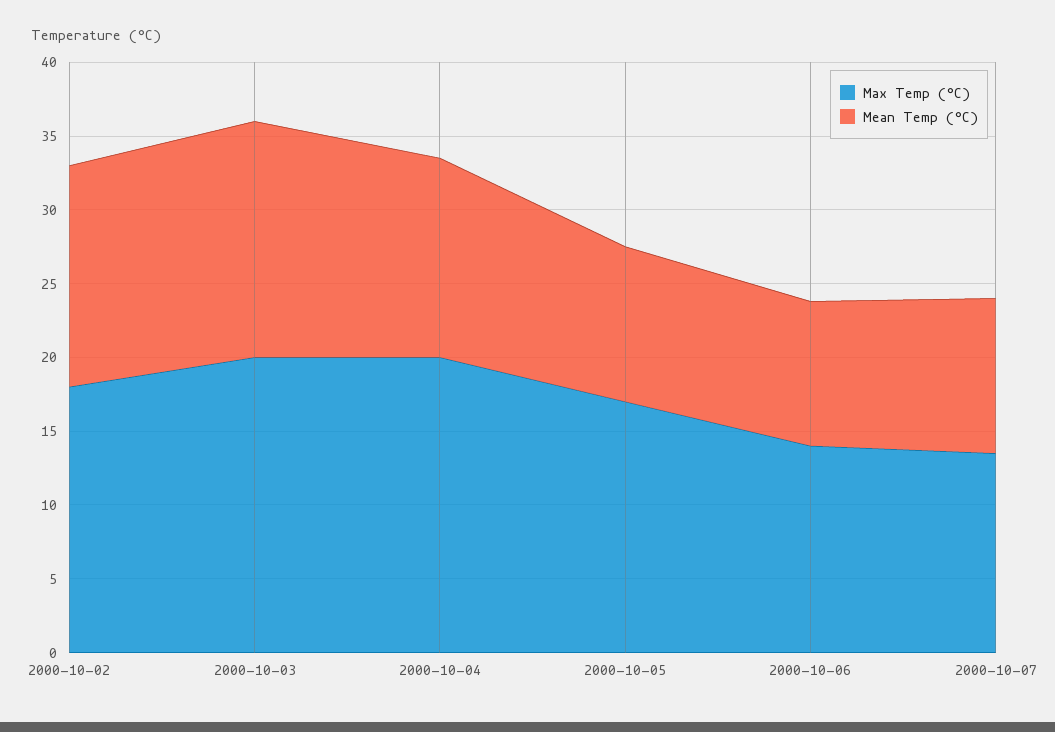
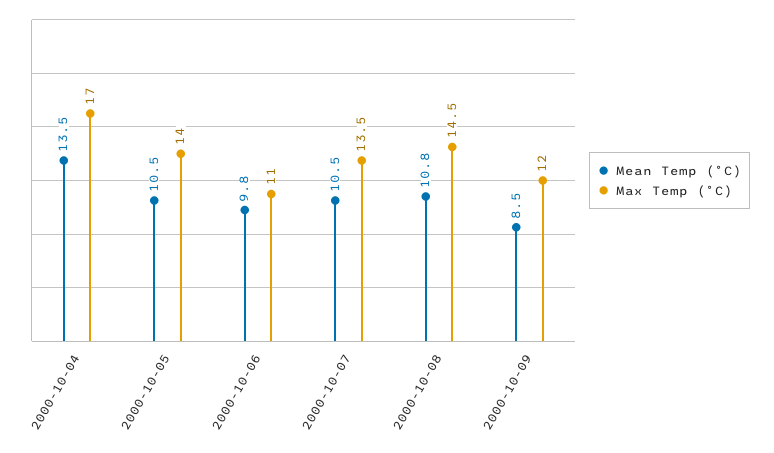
Max Temp (°C), 2000-10-02: 18 -> none
Mean Temp (°C), 2000-10-02: 15 -> none
Max Temp (°C), 2000-10-03: 20 -> none
Mean Temp (°C), 2000-10-03: 16 -> none
Max Temp (°C), 2000-10-04: 20 -> 17
Max Temp (°C), 2000-10-05: 17 -> 14
Max Temp (°C), 2000-10-06: 14 -> 11
Mean Temp (°C), 2000-10-08: none -> 10.8
Max Temp (°C), 2000-10-08: none -> 14.5
Mean Temp (°C), 2000-10-09: none -> 8.5
Max Temp (°C), 2000-10-09: none -> 12

